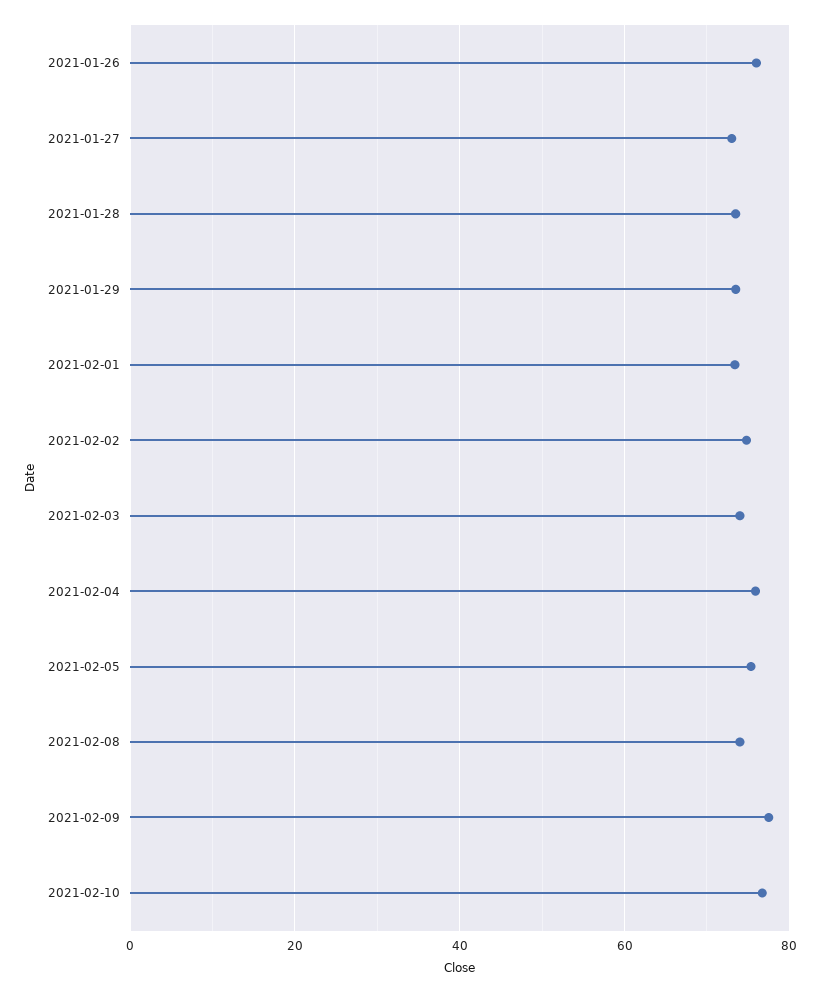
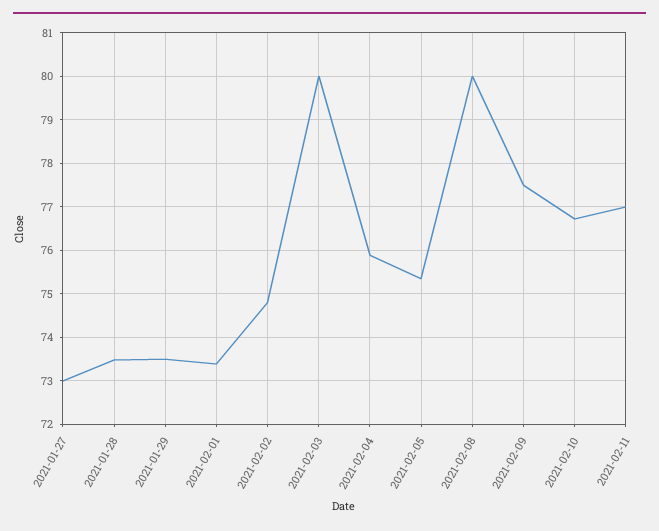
2021-01-26: 76 -> none
2021-02-03: 74 -> 80
2021-02-08: 74 -> 80
2021-02-11: none -> 77

